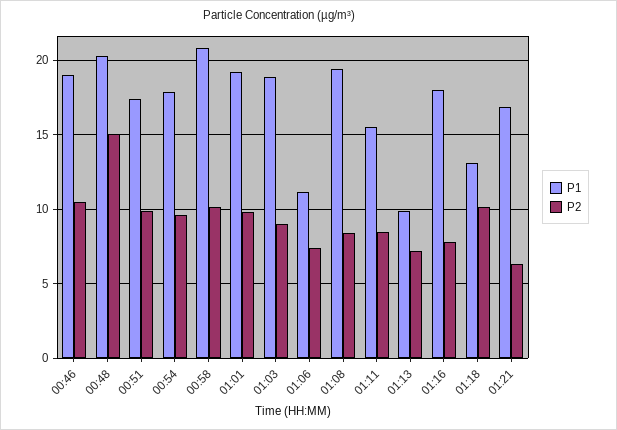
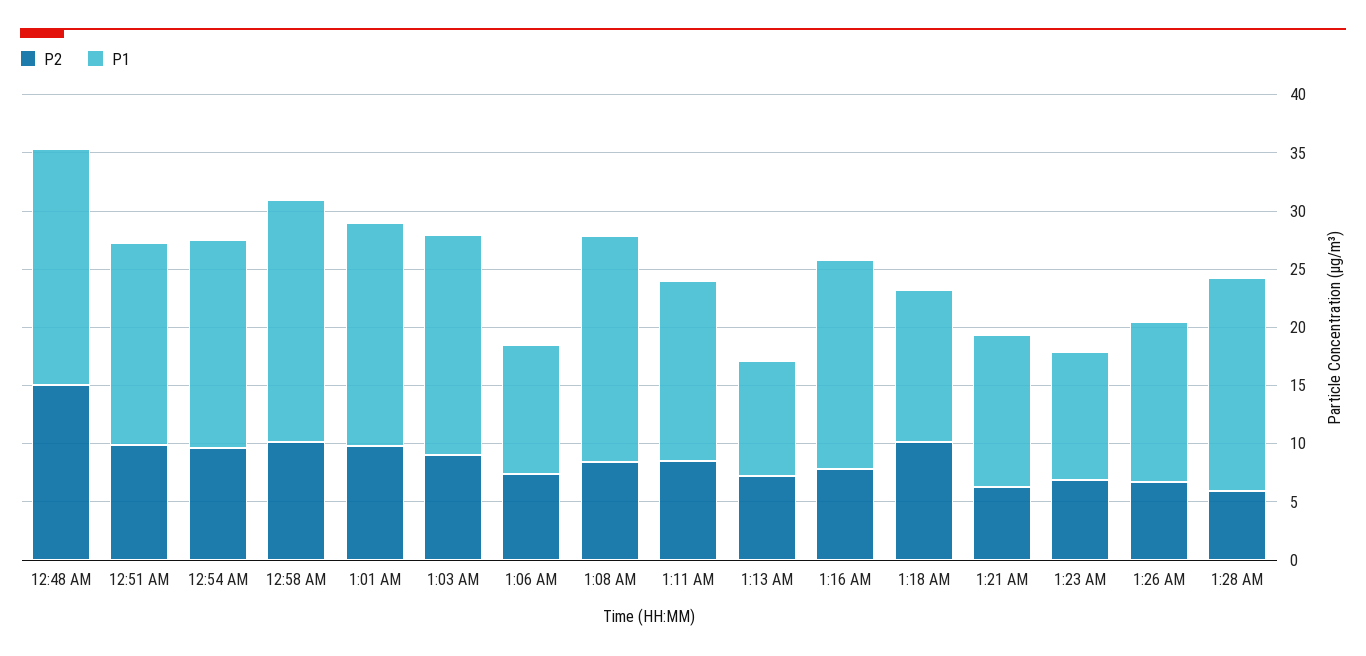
P1, 00:46: 19 -> none
P2, 00:46: 10.5 -> none
P1, 01:21: 17 -> 13
P2, 1:23 AM: none -> 7
P1, 1:23 AM: none -> 11
P2, 1:26 AM: none -> 7
P1, 1:26 AM: none -> 14
P2, 1:28 AM: none -> 6
P1, 1:28 AM: none -> 18

